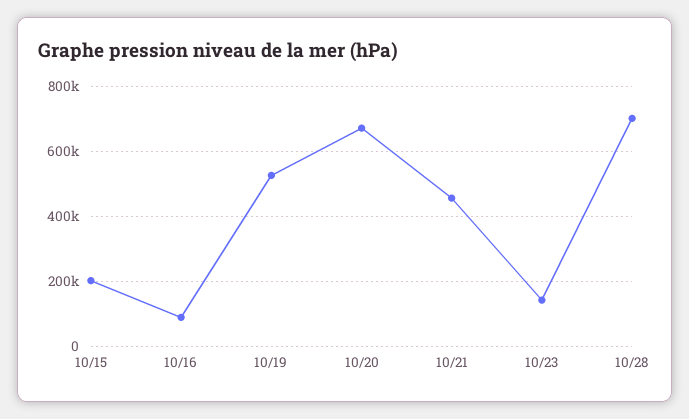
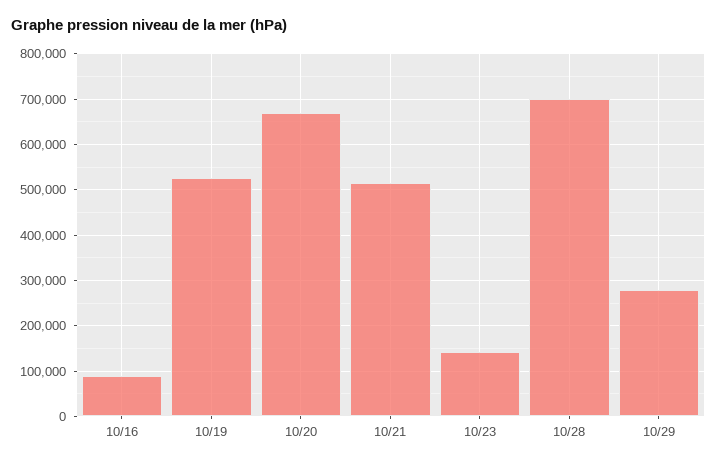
10/15: 200000 -> none
10/21: 460000 -> 520000
10/29: none -> 280000

